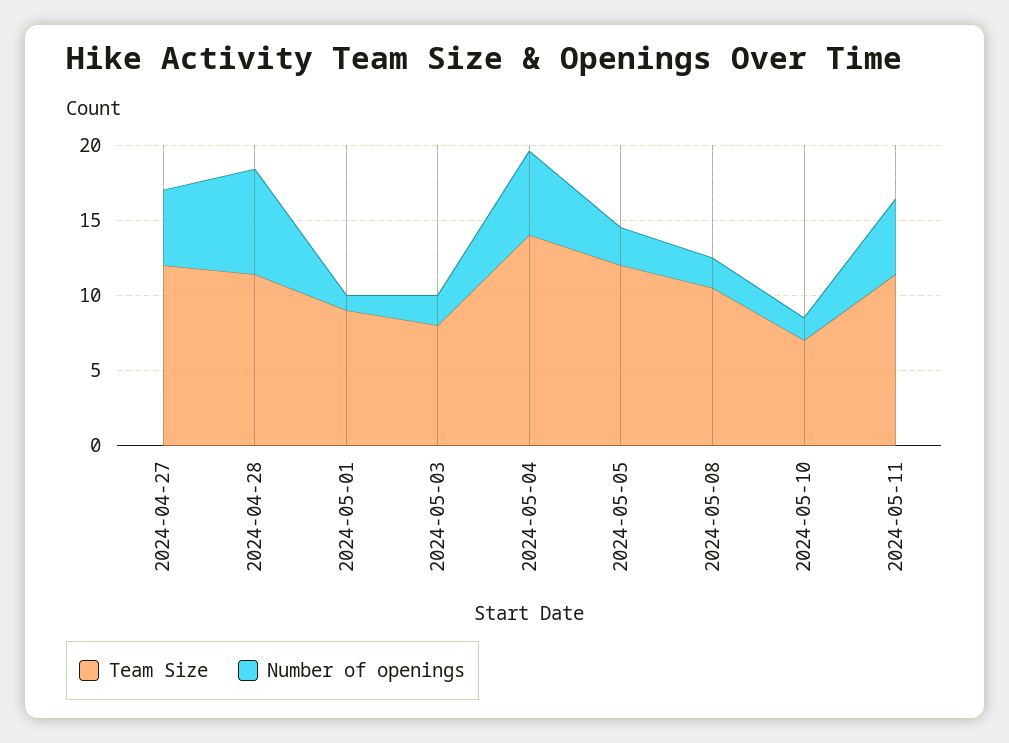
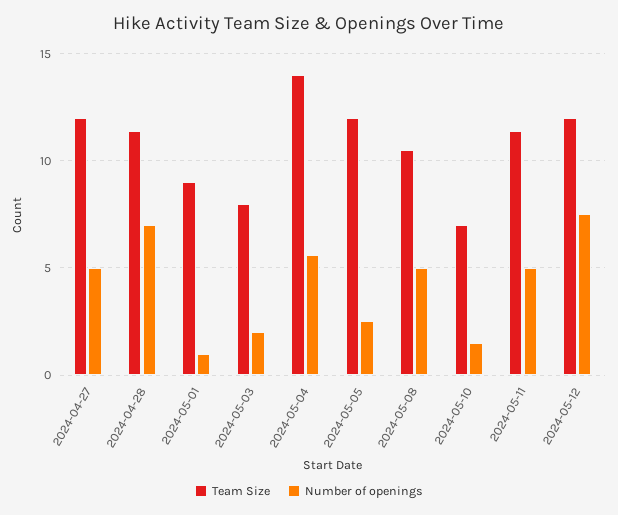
Number of openings, 2024-05-08: 2 -> 5
Team Size, 2024-05-12: none -> 12
Number of openings, 2024-05-12: none -> 7.5

